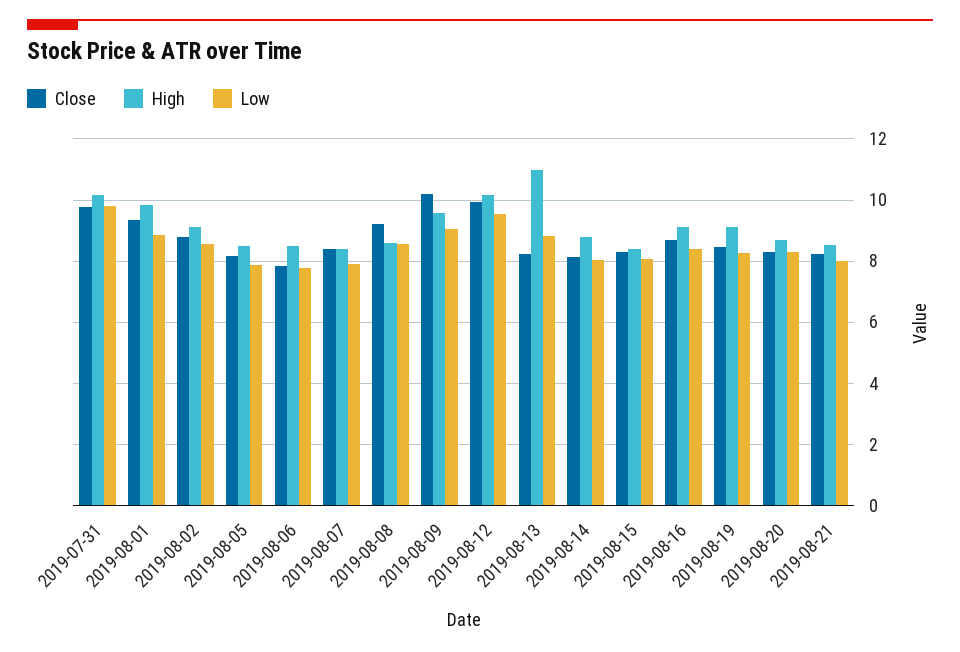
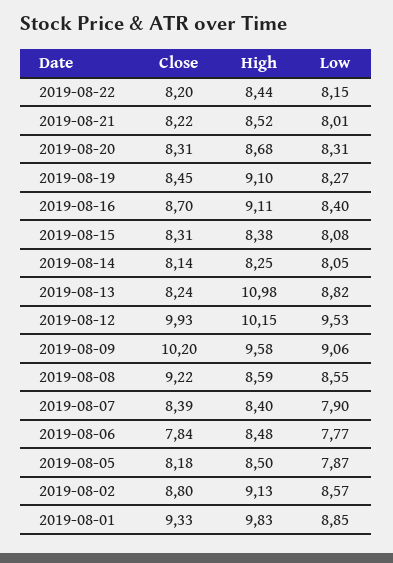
Close, 2019-07-31: 9.8 -> none
High, 2019-07-31: 10.2 -> none
Low, 2019-07-31: 9.8 -> none
High, 2019-08-14: 8.8 -> 8.25
Close, 2019-08-22: none -> 8.2
High, 2019-08-22: none -> 8.44
Low, 2019-08-22: none -> 8.15

